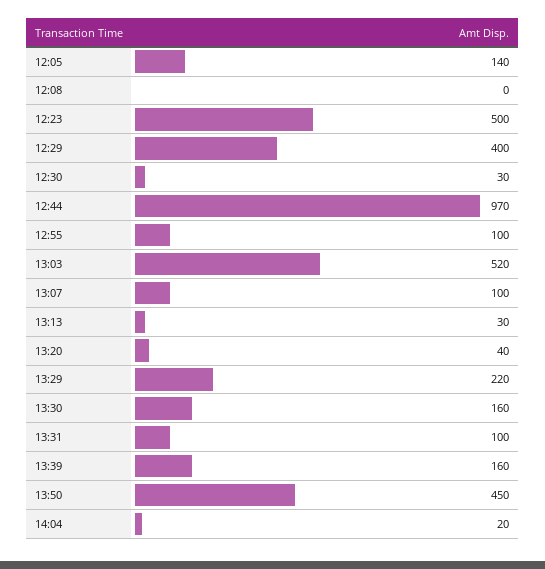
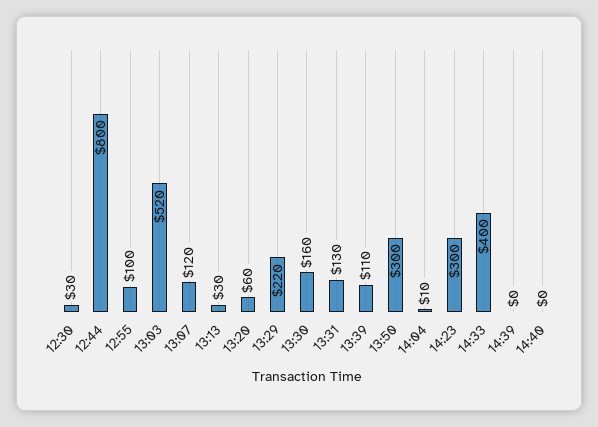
12:05: 140 -> none
12:08: 0 -> none
12:23: 500 -> none
12:29: 400 -> none
12:44: 970 -> 800
13:07: 100 -> 120
13:20: 40 -> 60
13:31: 100 -> 130
13:39: 160 -> 110
13:50: 450 -> 300
14:04: 20 -> 10
14:23: none -> 300
14:33: none -> 400
14:39: none -> 0
14:40: none -> 0

